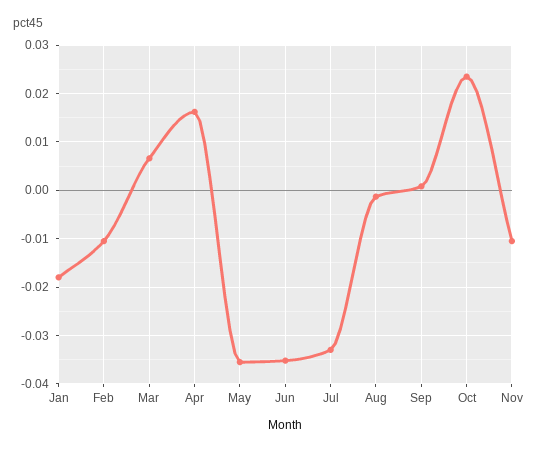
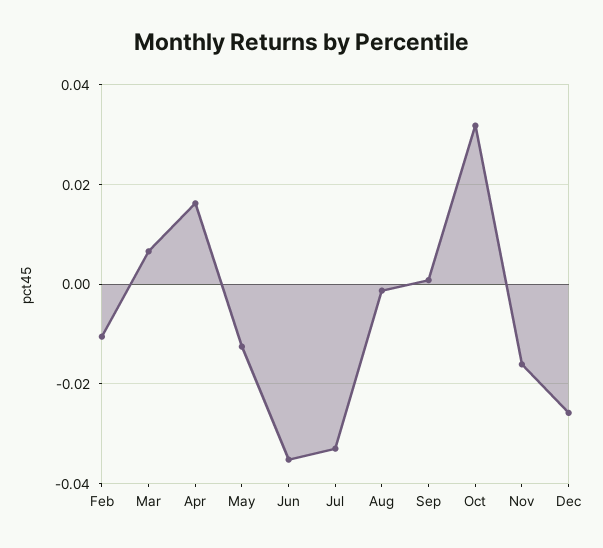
Jan: -0.018 -> none
May: -0.036 -> -0.012
Oct: 0.024 -> 0.032
Nov: -0.01 -> -0.016
Dec: none -> -0.026

